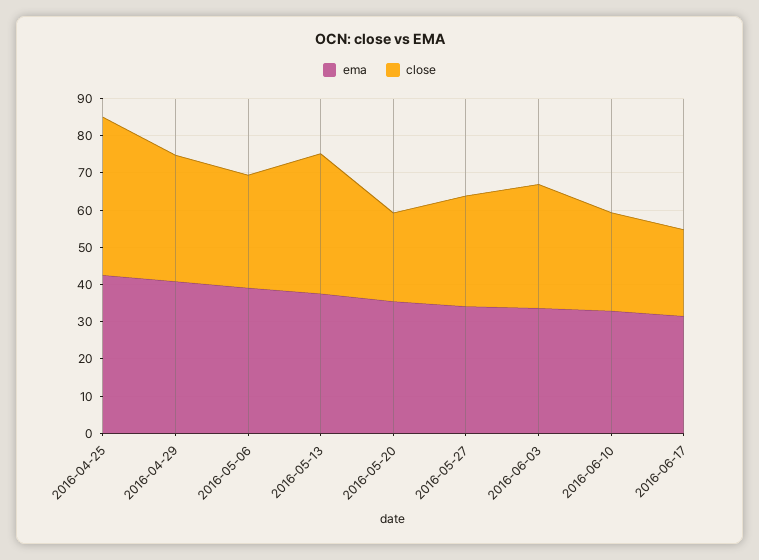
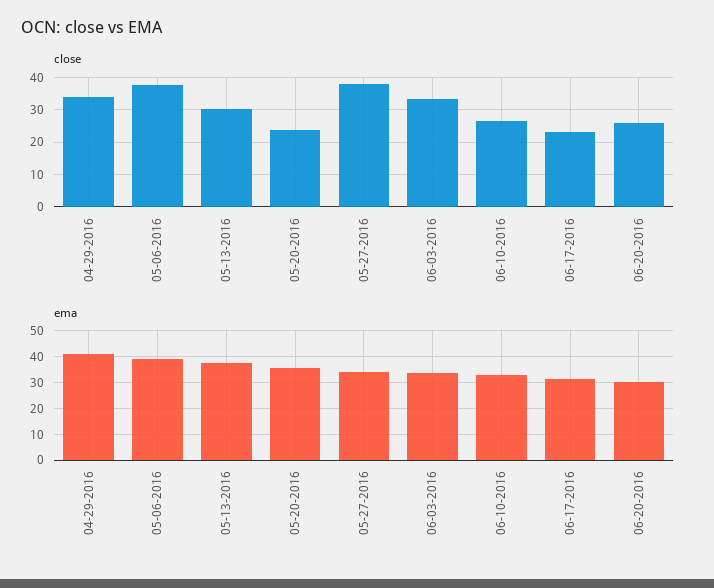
ema, 2016-04-25: 42.5 -> none
close, 2016-04-25: 42.5 -> none
close, 2016-05-06: 30 -> 38
close, 2016-05-13: 37.5 -> 30
close, 2016-05-27: 30 -> 38
close, 06-20-2016: none -> 26
ema, 06-20-2016: none -> 30

